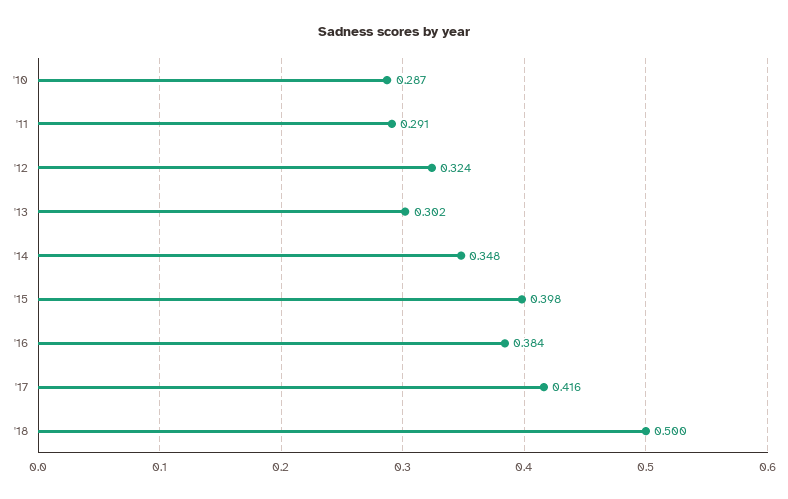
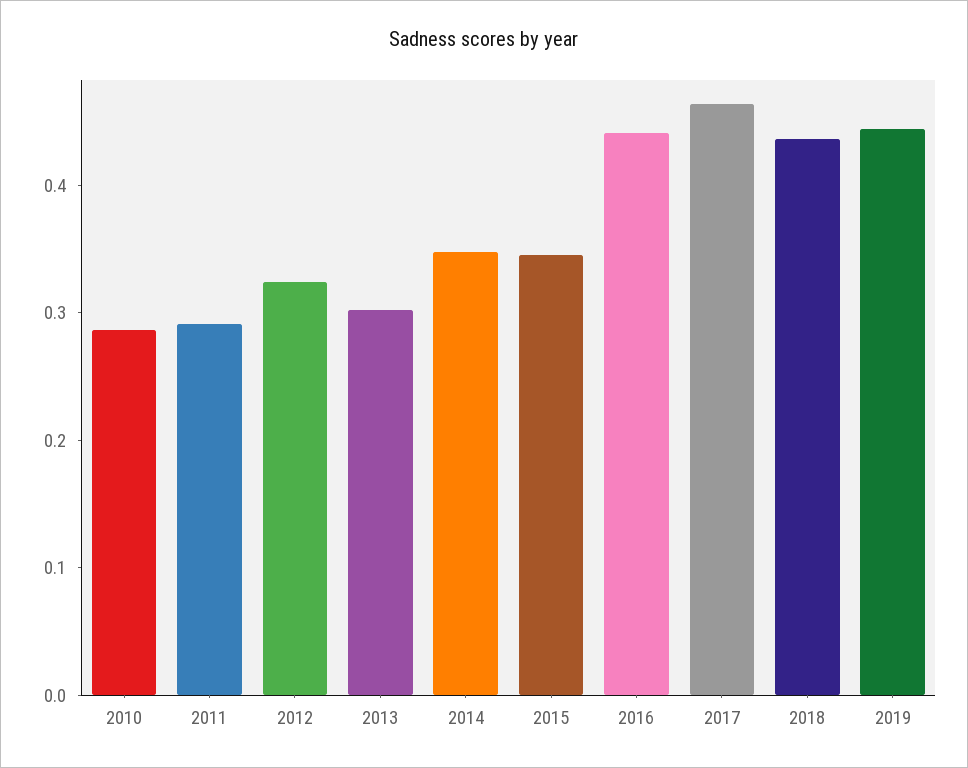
'15: 0.398 -> 0.34
'16: 0.384 -> 0.44
'17: 0.416 -> 0.46
'18: 0.5 -> 0.44
2019: none -> 0.44

